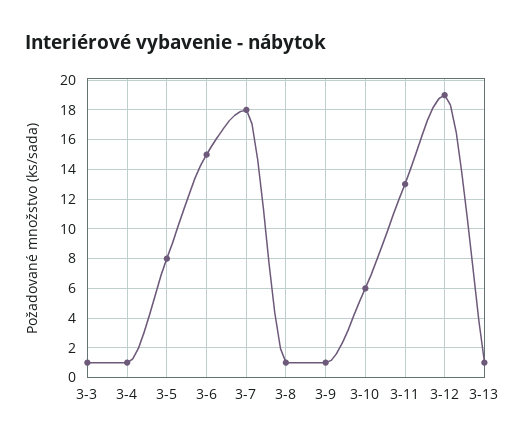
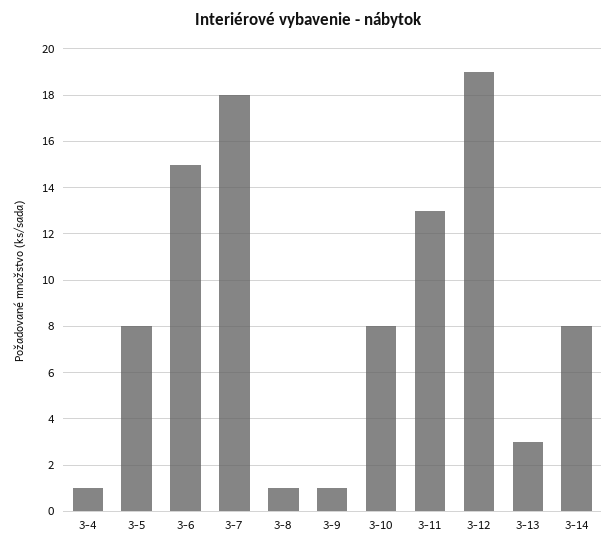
3-3: 1 -> none
3-10: 6 -> 8
3-13: 1 -> 3
3-14: none -> 8

